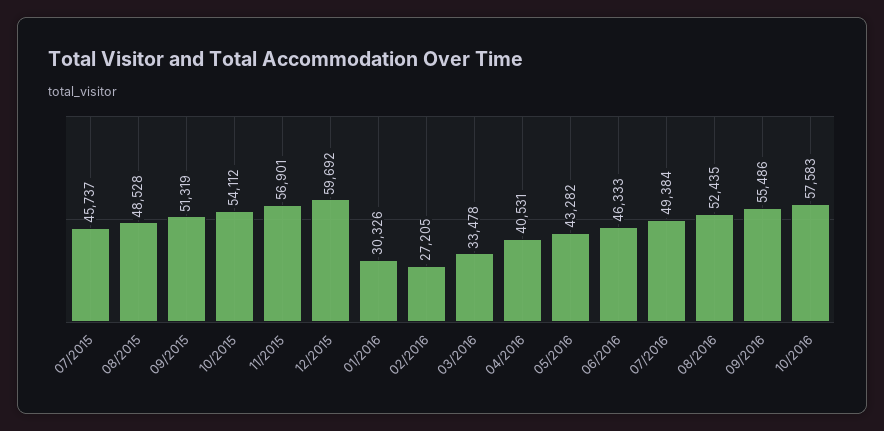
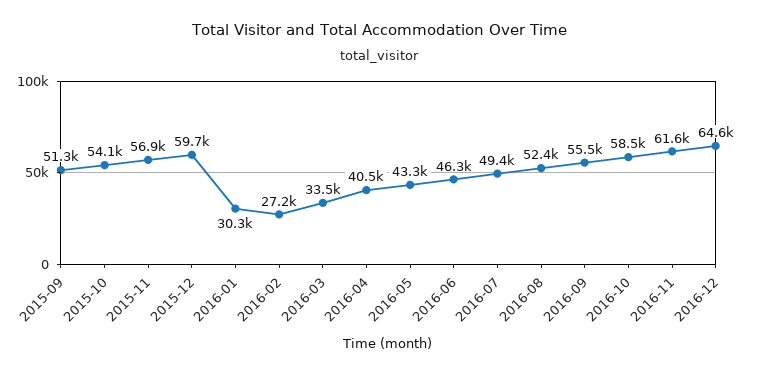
07/2015: 45737 -> none
08/2015: 48528 -> none
10/2016: 57583 -> 58500
2016-11: none -> 61600
2016-12: none -> 64600

